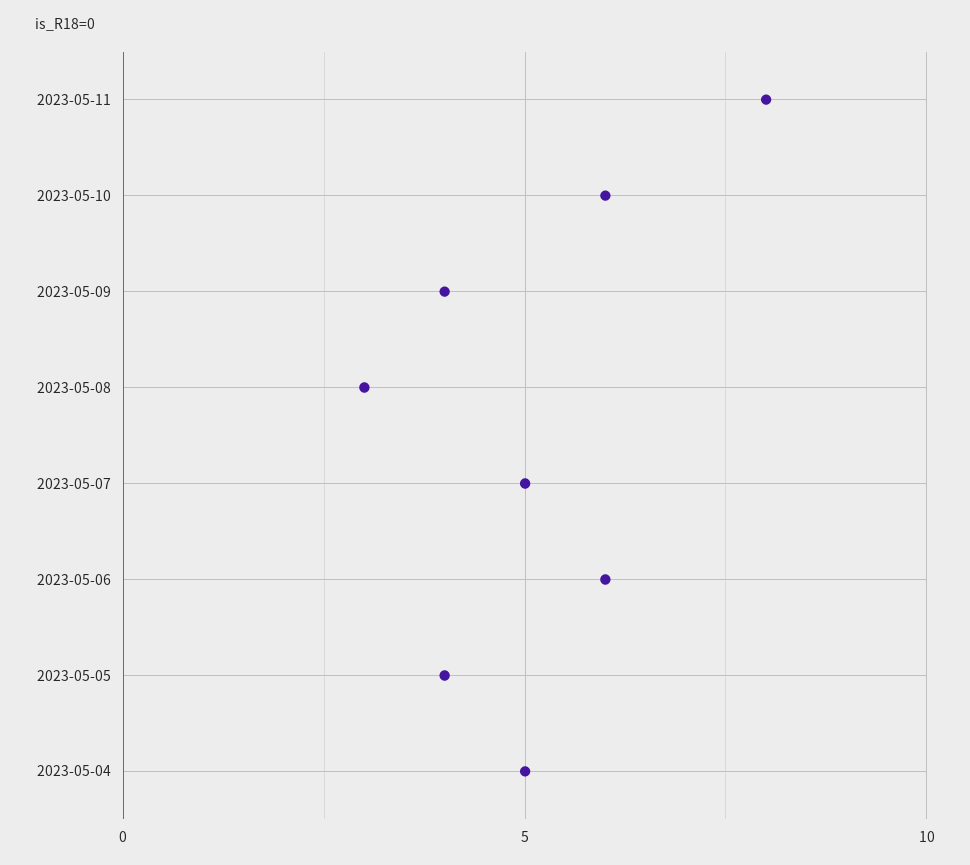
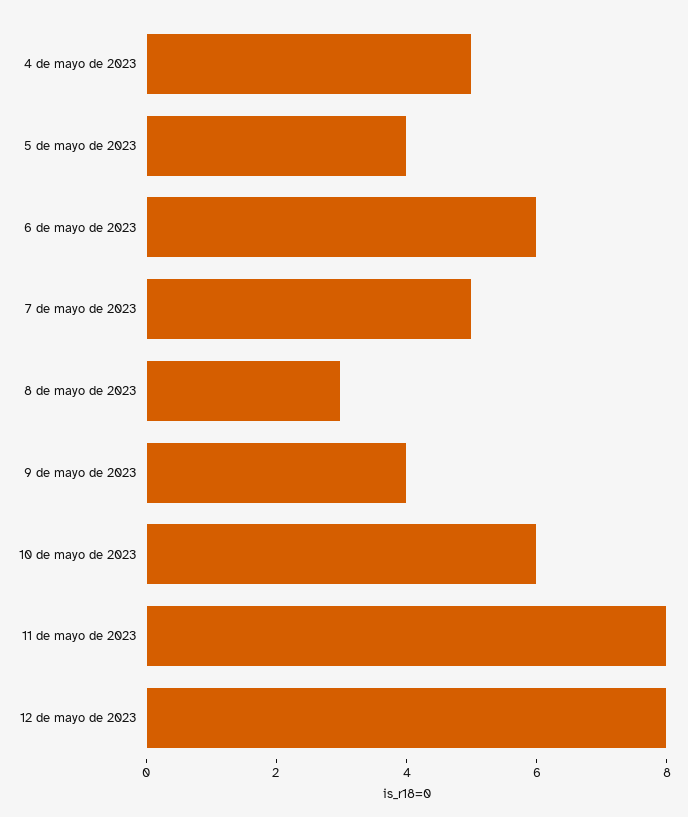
12 de mayo de 2023: none -> 8

